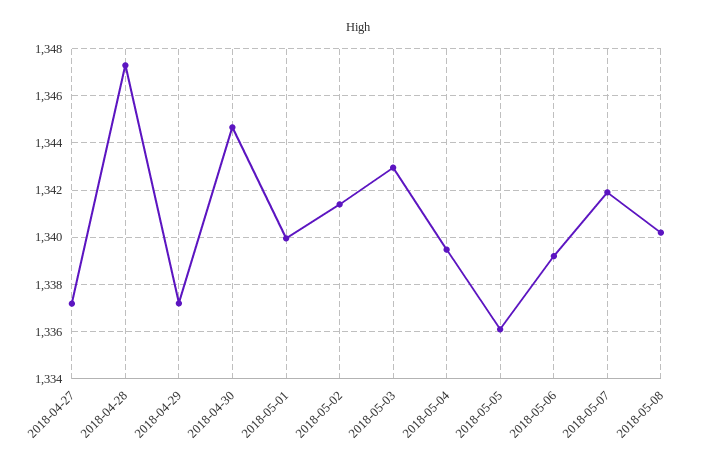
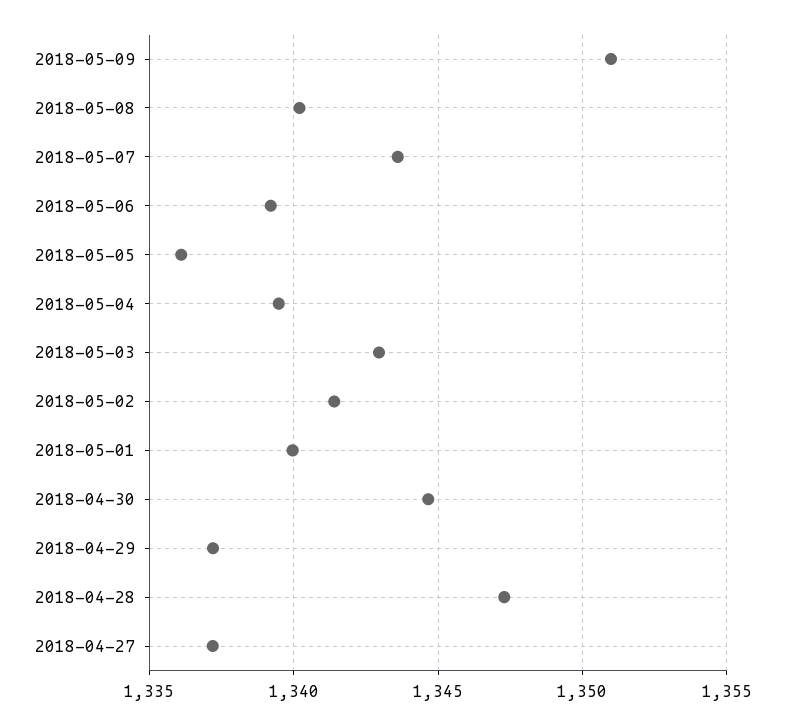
2018-05-07: 1342 -> 1343.5
2018-05-09: none -> 1351

